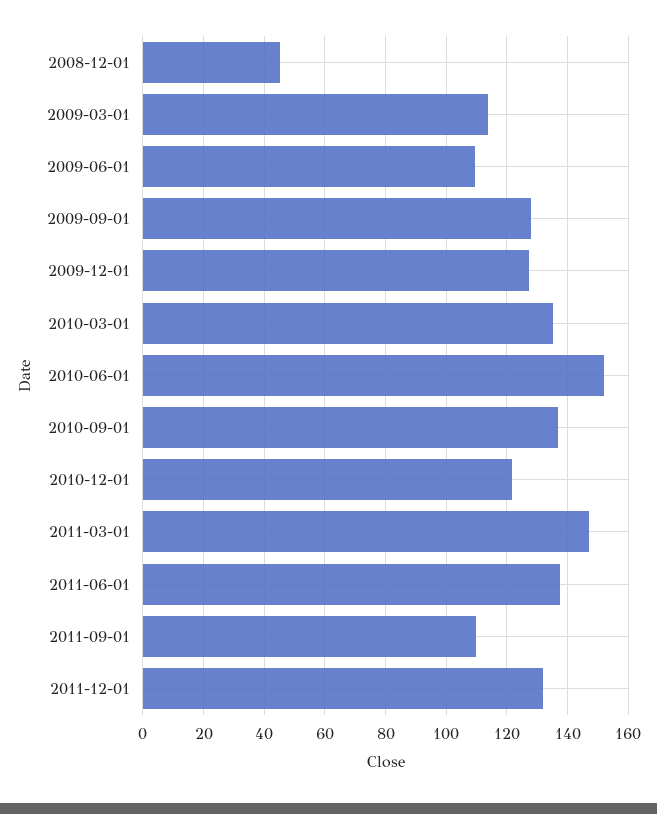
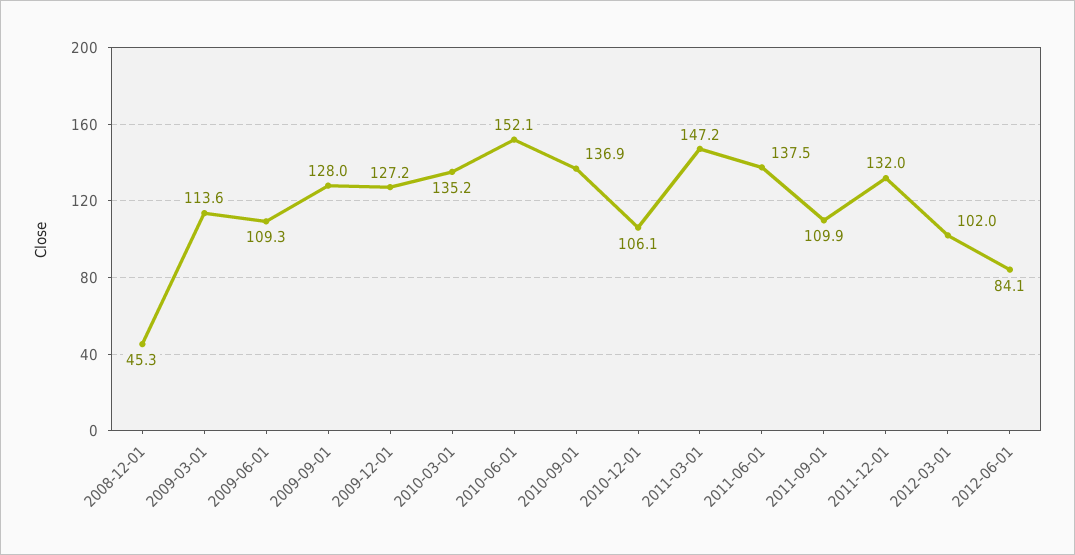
2010-12-01: 122 -> 106.1
2012-03-01: none -> 102
2012-06-01: none -> 84.1

